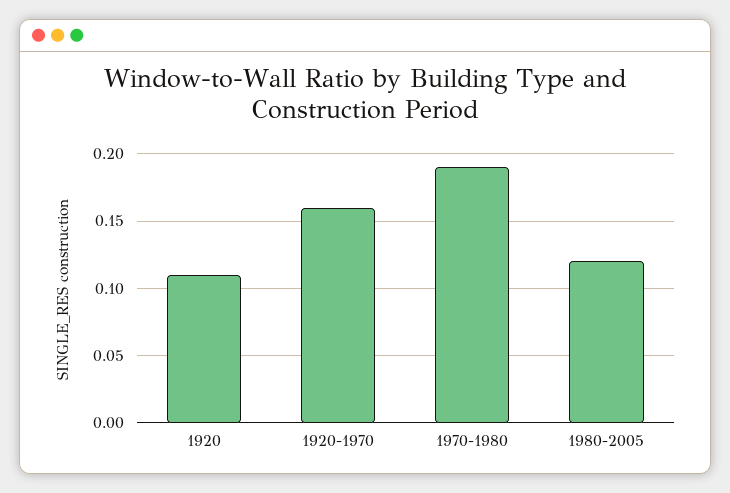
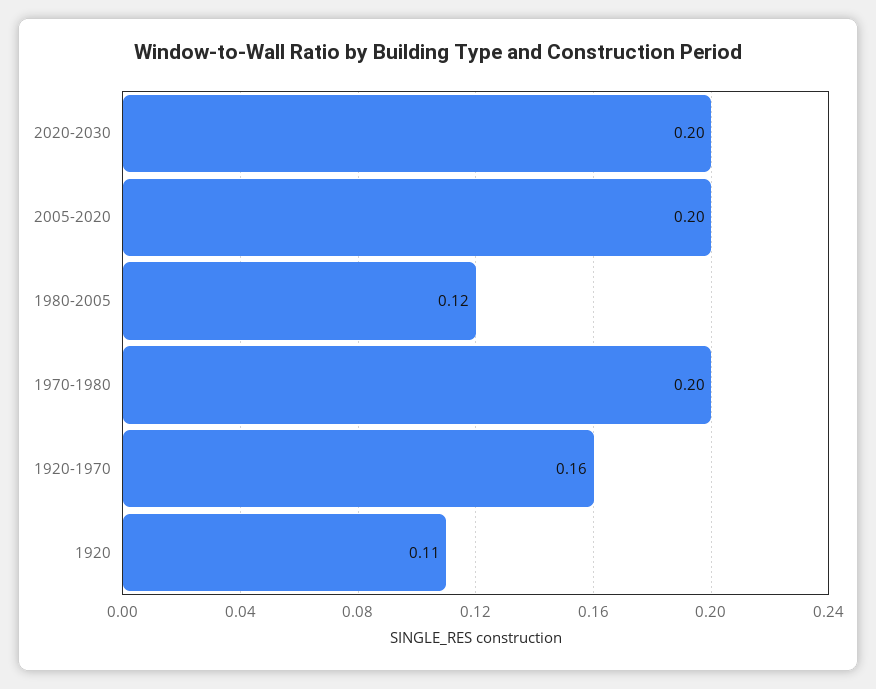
1970-1980: 0.19 -> 0.2
2020-2030: none -> 0.2
2005-2020: none -> 0.2

